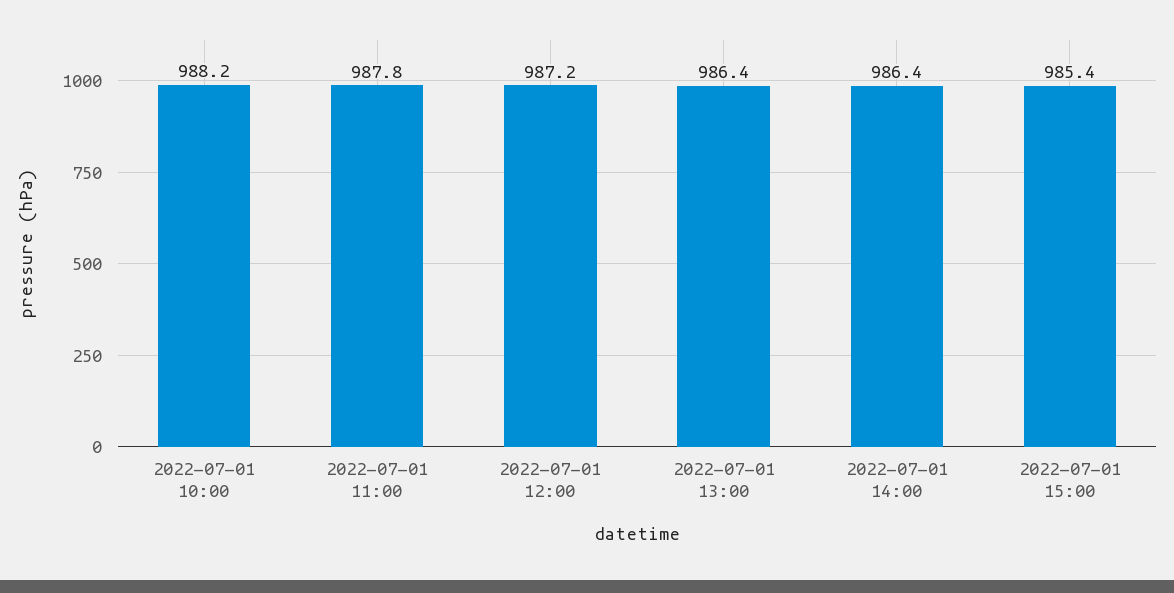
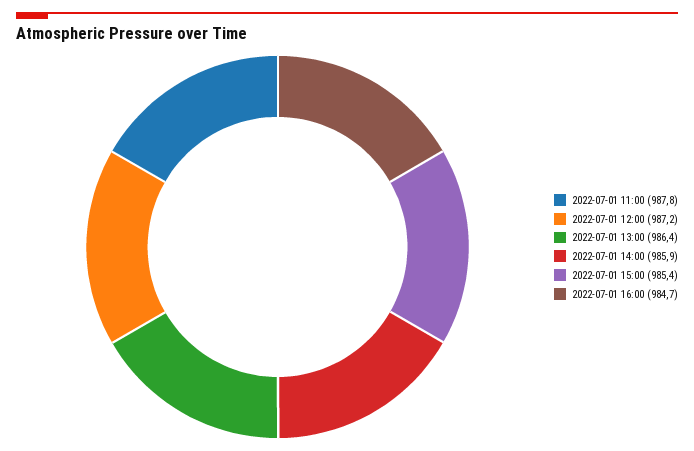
2022-07-01 10:00: 988.2 -> none
2022-07-01 14:00: 986.4 -> 985.9
2022-07-01 16:00: none -> 984.7

